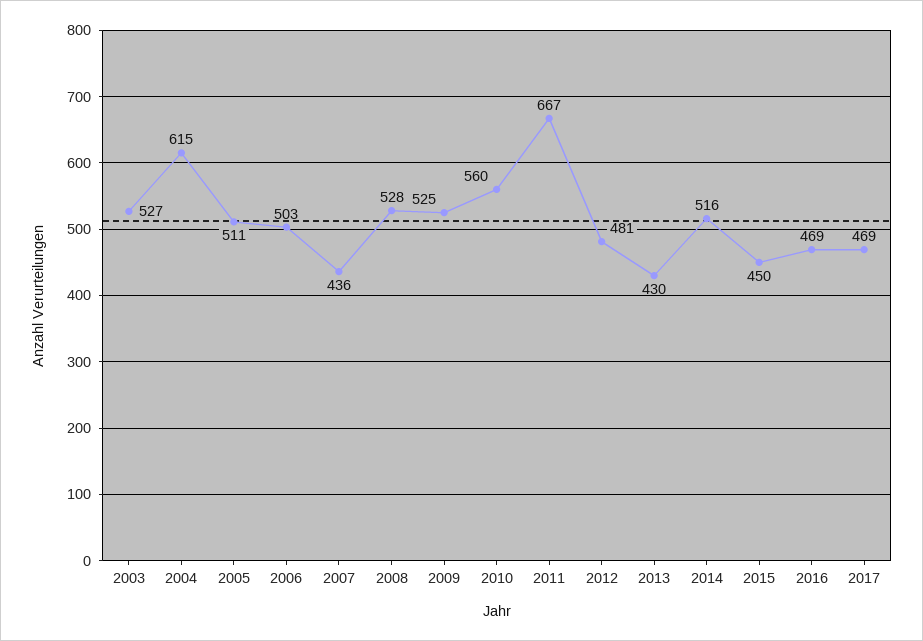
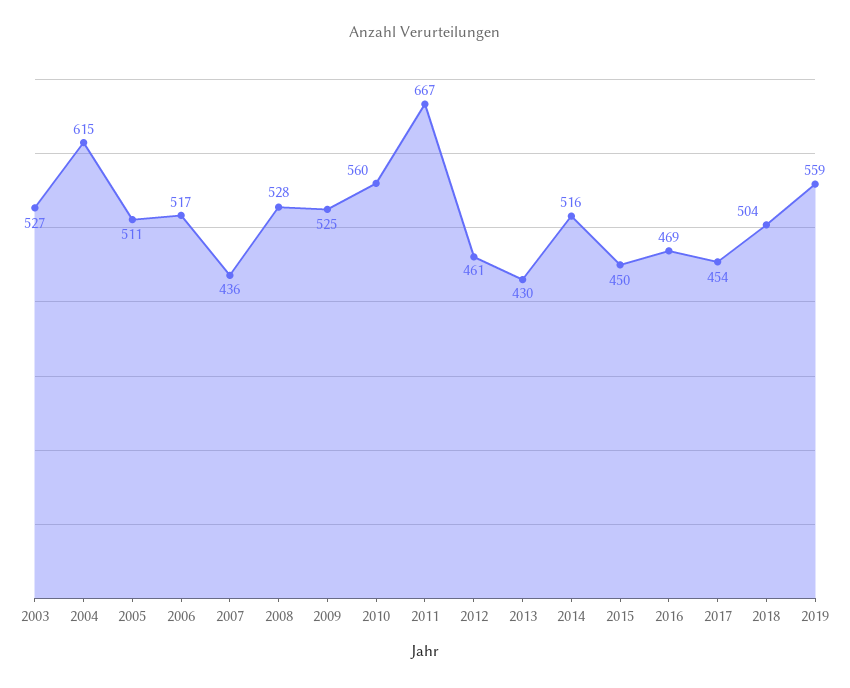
2006: 503 -> 517
2012: 481 -> 461
2017: 469 -> 454
2018: none -> 504
2019: none -> 559

